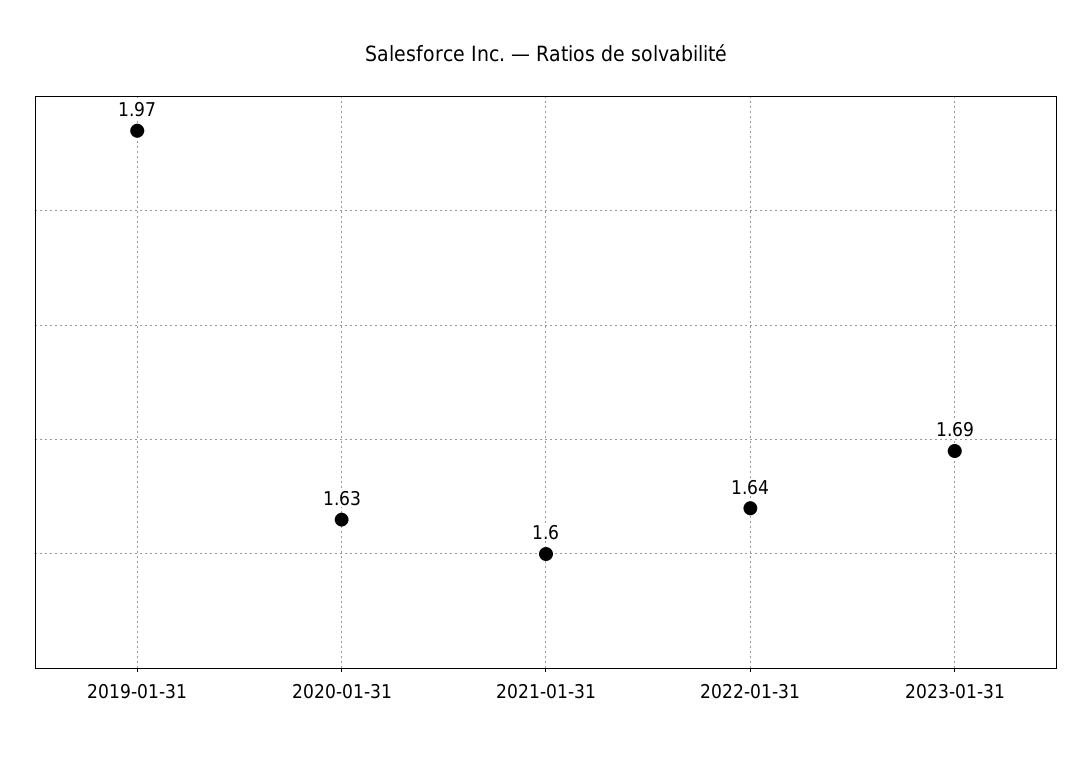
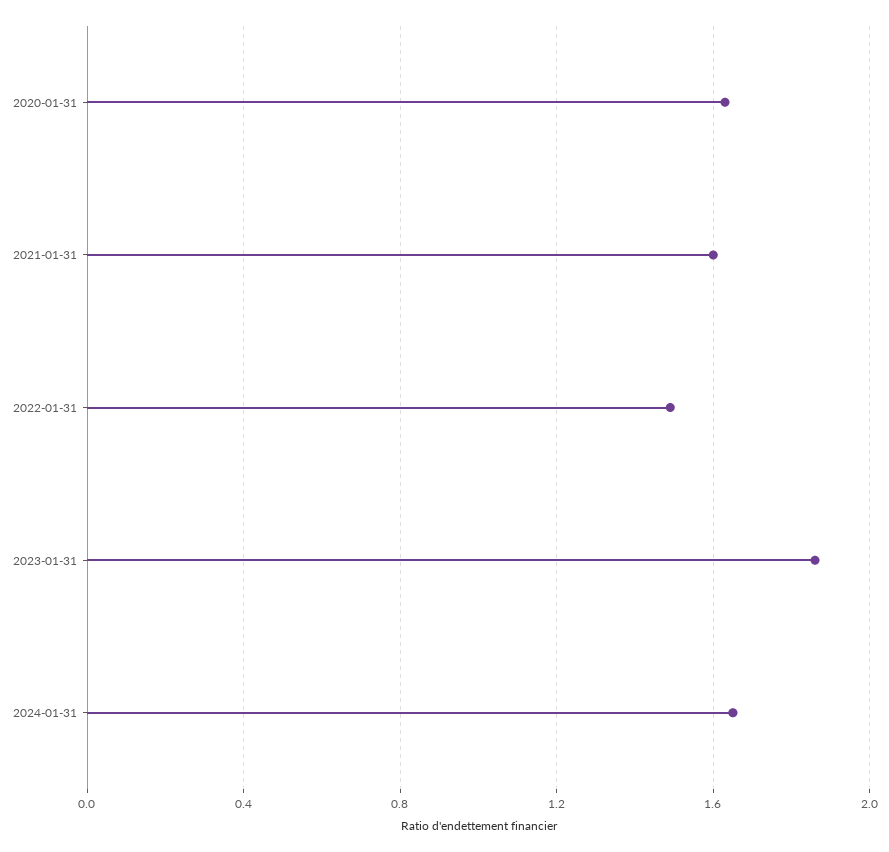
2019-01-31: 1.97 -> none
2022-01-31: 1.64 -> 1.5
2023-01-31: 1.69 -> 1.85
2024-01-31: none -> 1.65

